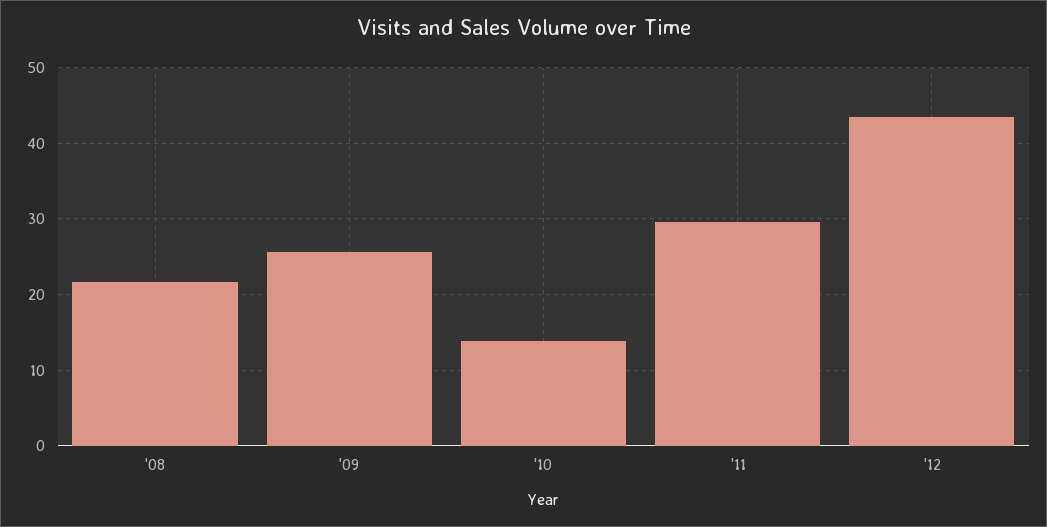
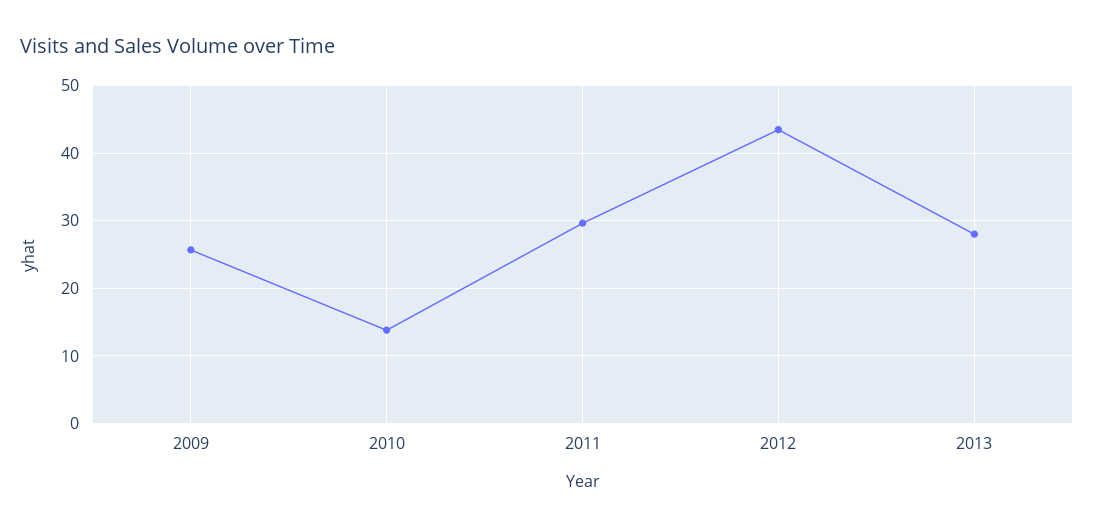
'08: 22 -> none
2013: none -> 28

